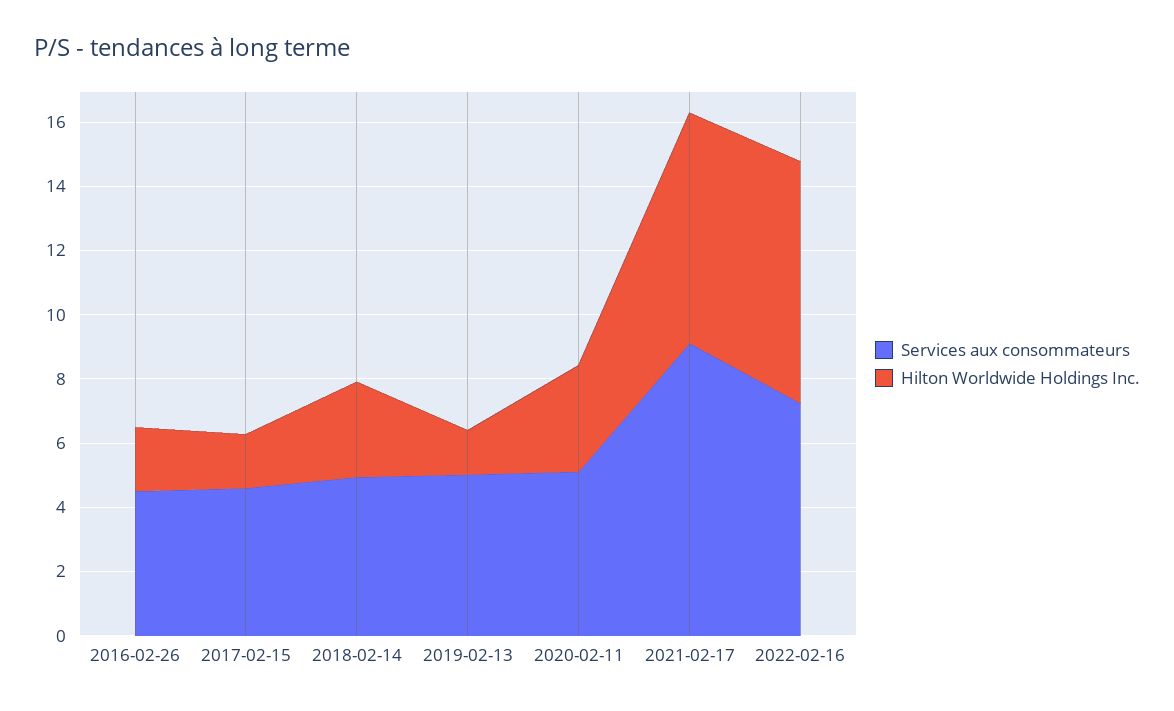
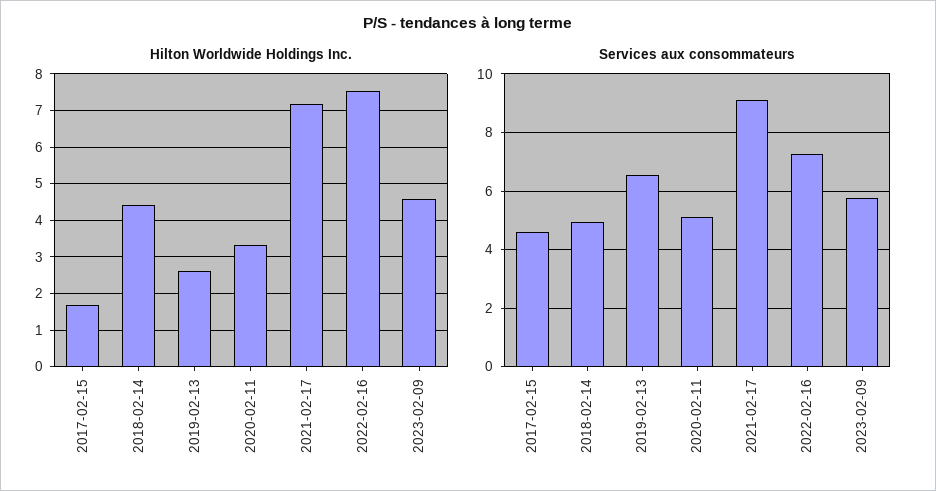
Services aux consommateurs, 2016-02-26: 4.5 -> none
Hilton Worldwide Holdings Inc., 2016-02-26: 2 -> none
Hilton Worldwide Holdings Inc., 2018-02-14: 3 -> 4.4
Services aux consommateurs, 2019-02-13: 5 -> 6.5
Hilton Worldwide Holdings Inc., 2019-02-13: 1.5 -> 2.6
Hilton Worldwide Holdings Inc., 2023-02-09: none -> 4.6
Services aux consommateurs, 2023-02-09: none -> 5.75

